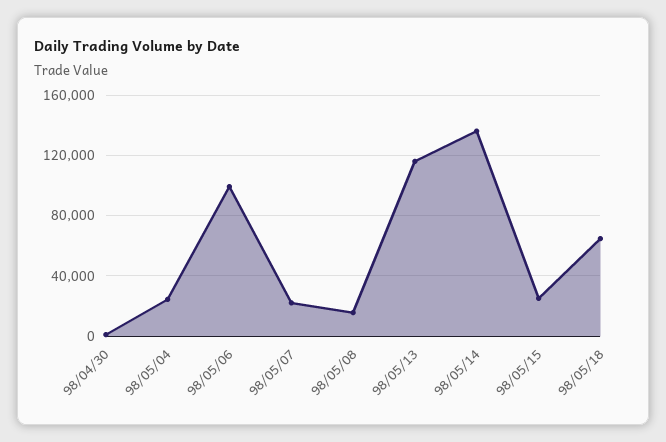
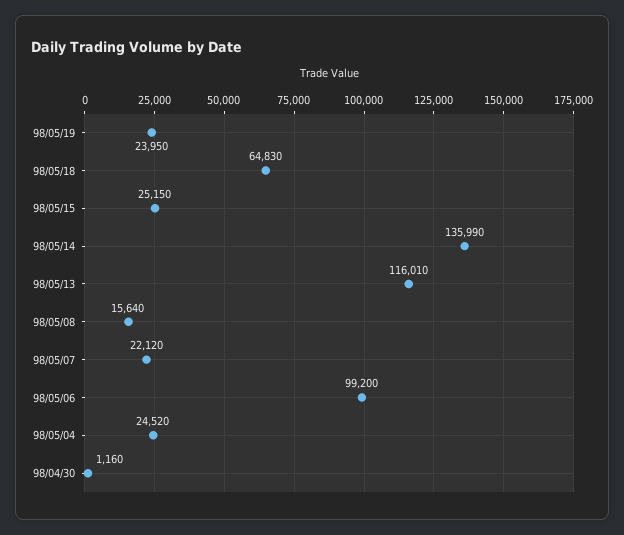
98/05/19: none -> 23950

